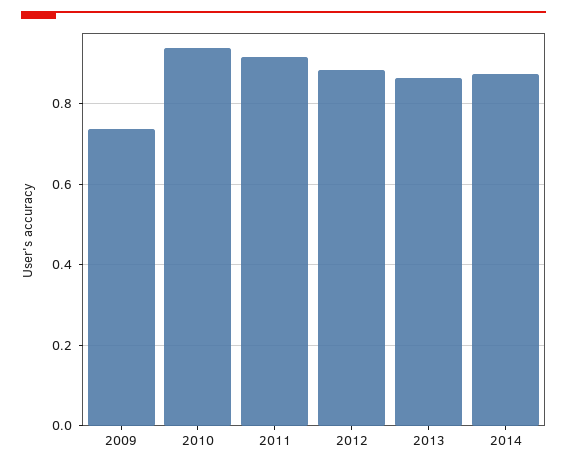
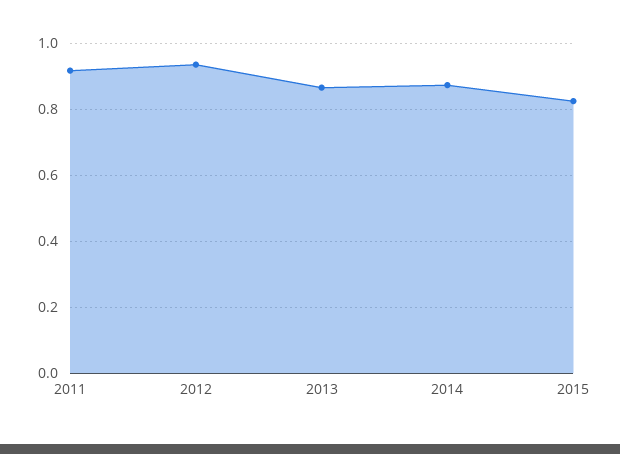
2009: 0.74 -> none
2010: 0.94 -> none
2012: 0.88 -> 0.94
2015: none -> 0.82

